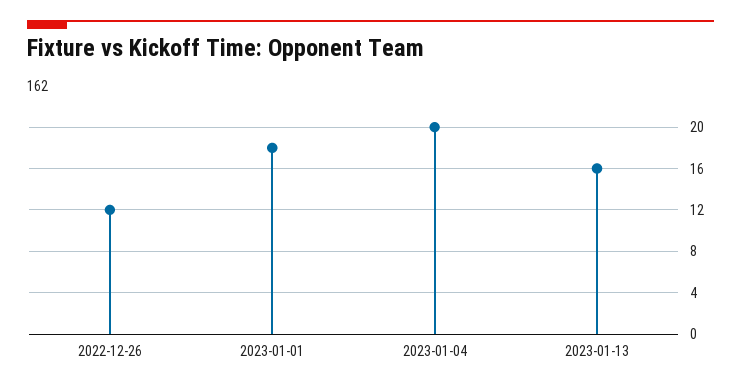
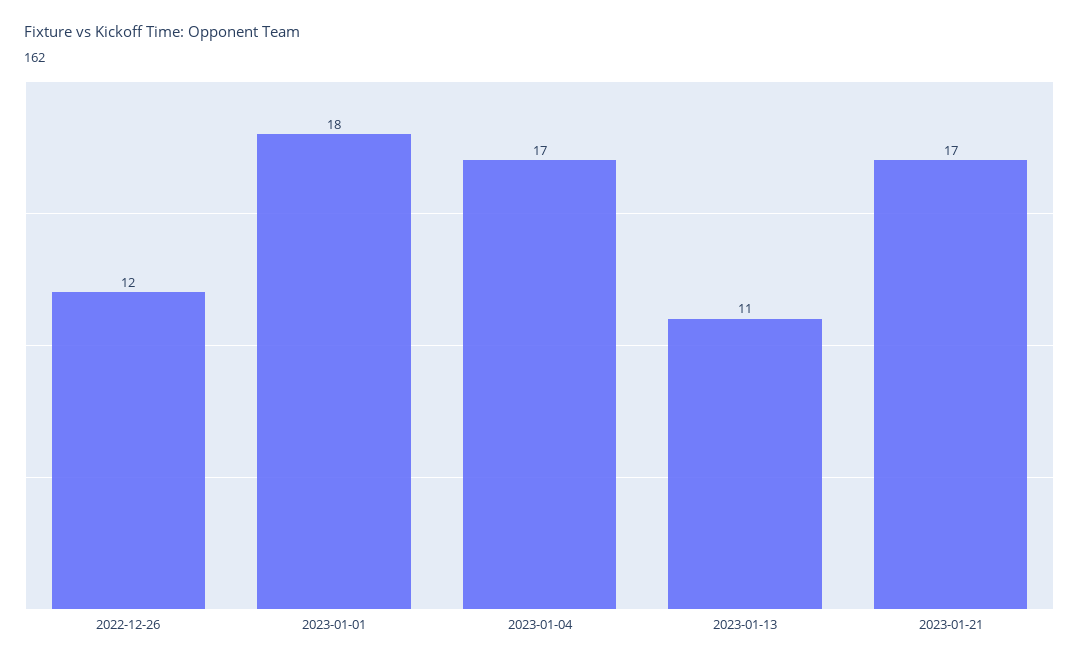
2023-01-04: 20 -> 17
2023-01-13: 16 -> 11
2023-01-21: none -> 17

